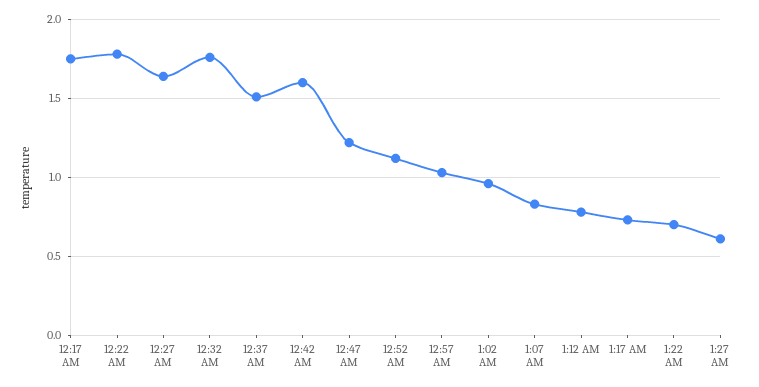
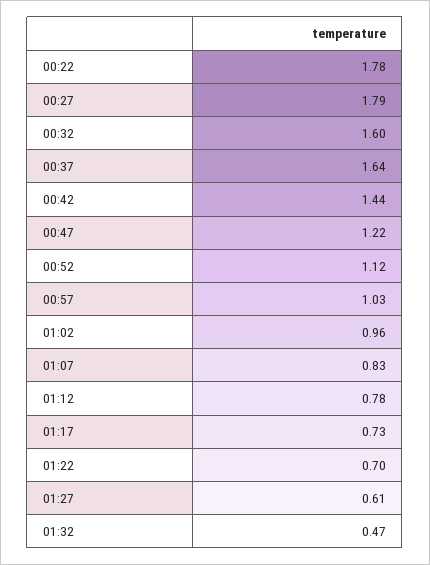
12:17 AM: 1.75 -> none
12:27 AM: 1.65 -> 1.79
12:32 AM: 1.75 -> 1.6
12:37 AM: 1.5 -> 1.64
12:42 AM: 1.6 -> 1.44
01:32: none -> 0.47

